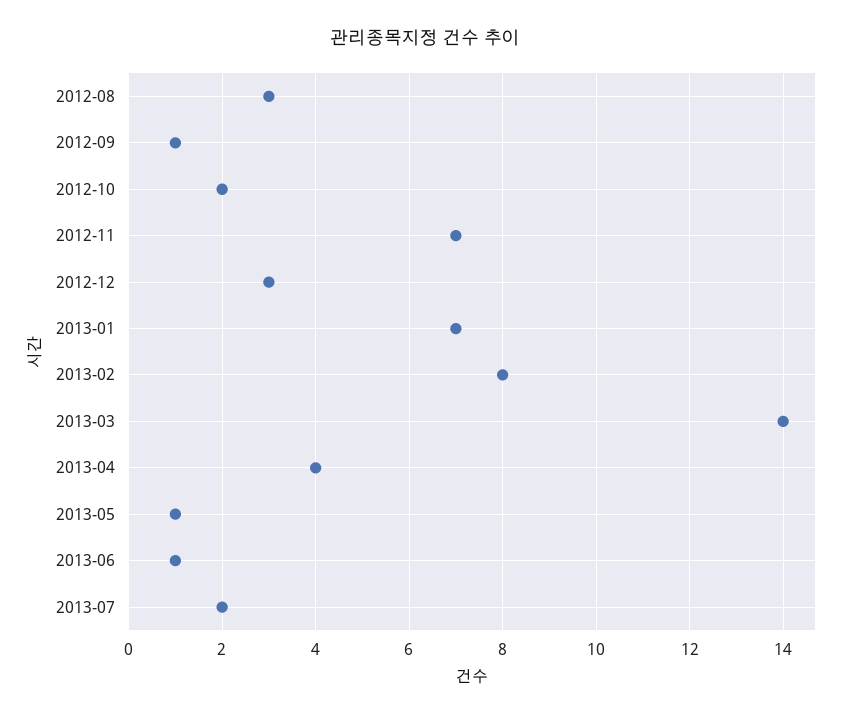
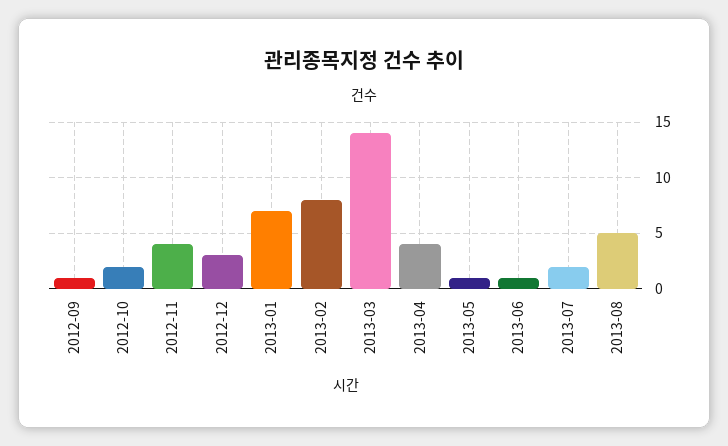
2012-08: 3 -> none
2012-11: 7 -> 4
2013-08: none -> 5

